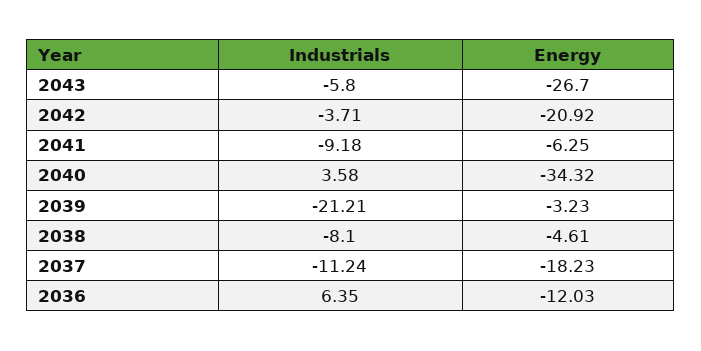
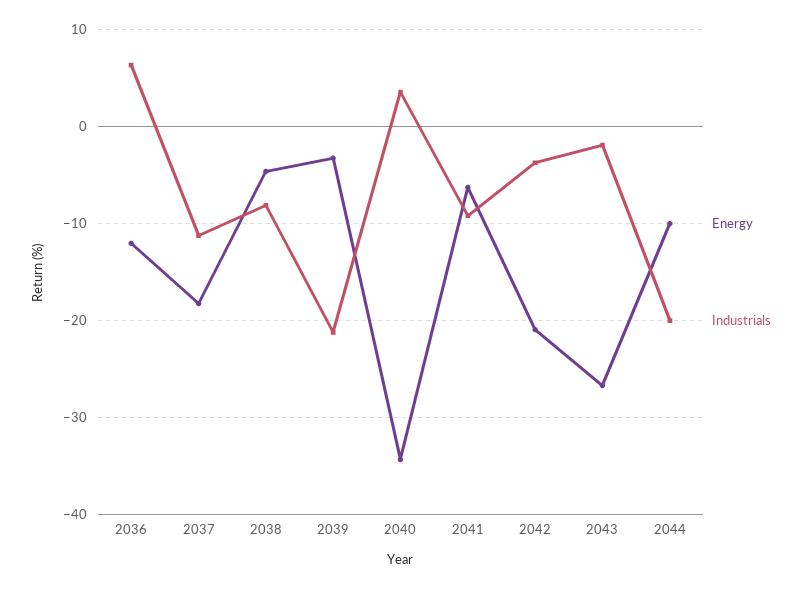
Industrials, 2043: -5.8 -> -2
Energy, 2044: none -> -10
Industrials, 2044: none -> -20

